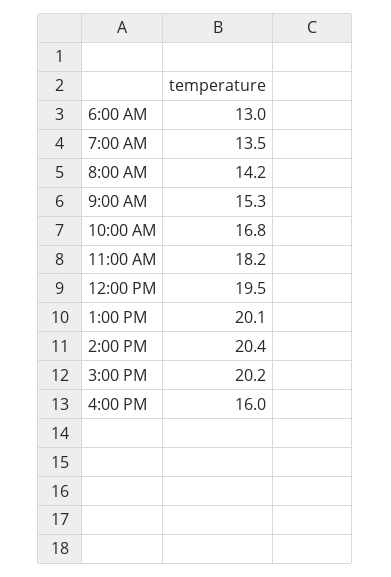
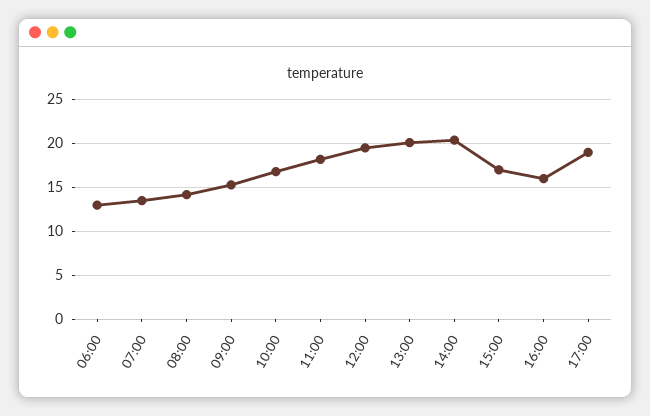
3:00 PM: 20.2 -> 17
17:00: none -> 19

